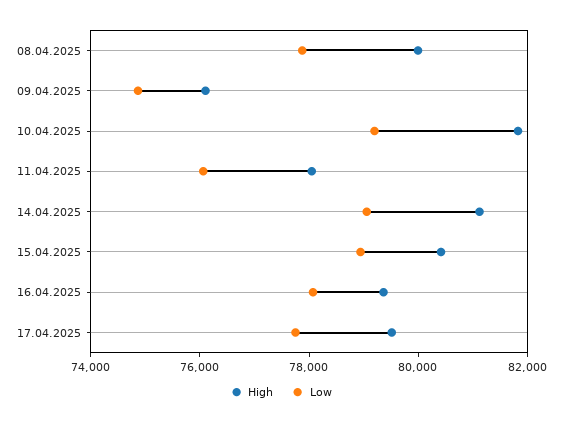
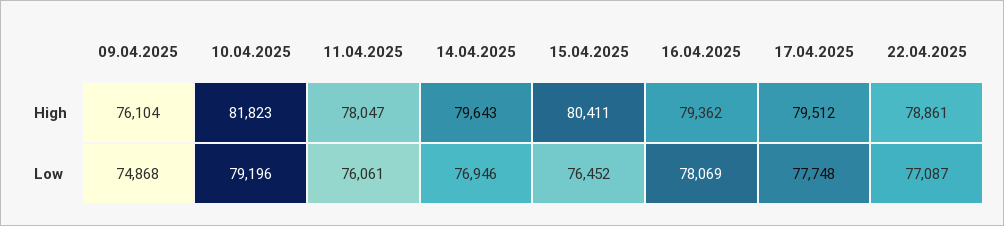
High, 08.04.2025: 80000 -> none
Low, 08.04.2025: 78000 -> none
High, 14.04.2025: 81000 -> 79643
Low, 14.04.2025: 79000 -> 76946
Low, 15.04.2025: 79000 -> 76452
High, 22.04.2025: none -> 78861
Low, 22.04.2025: none -> 77087

